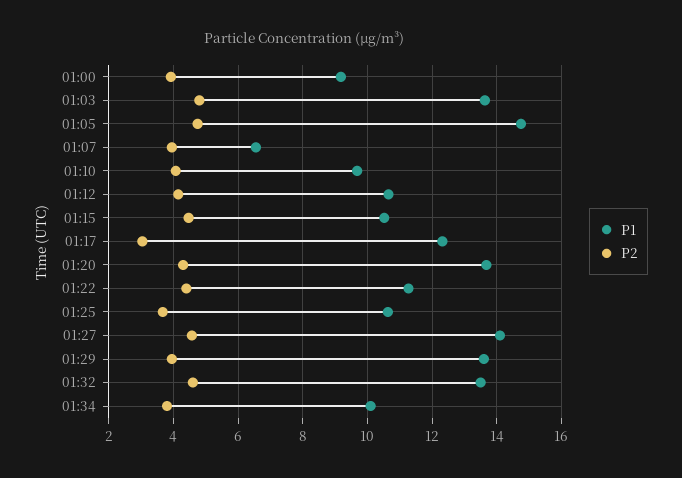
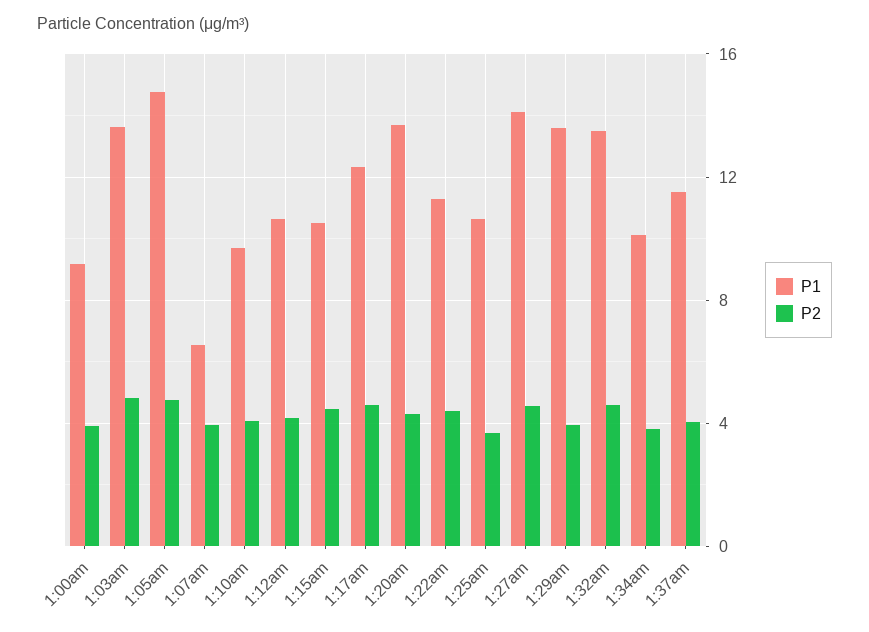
P2, 01:17: 3 -> 4.5
P1, 1:37am: none -> 11.5
P2, 1:37am: none -> 4

